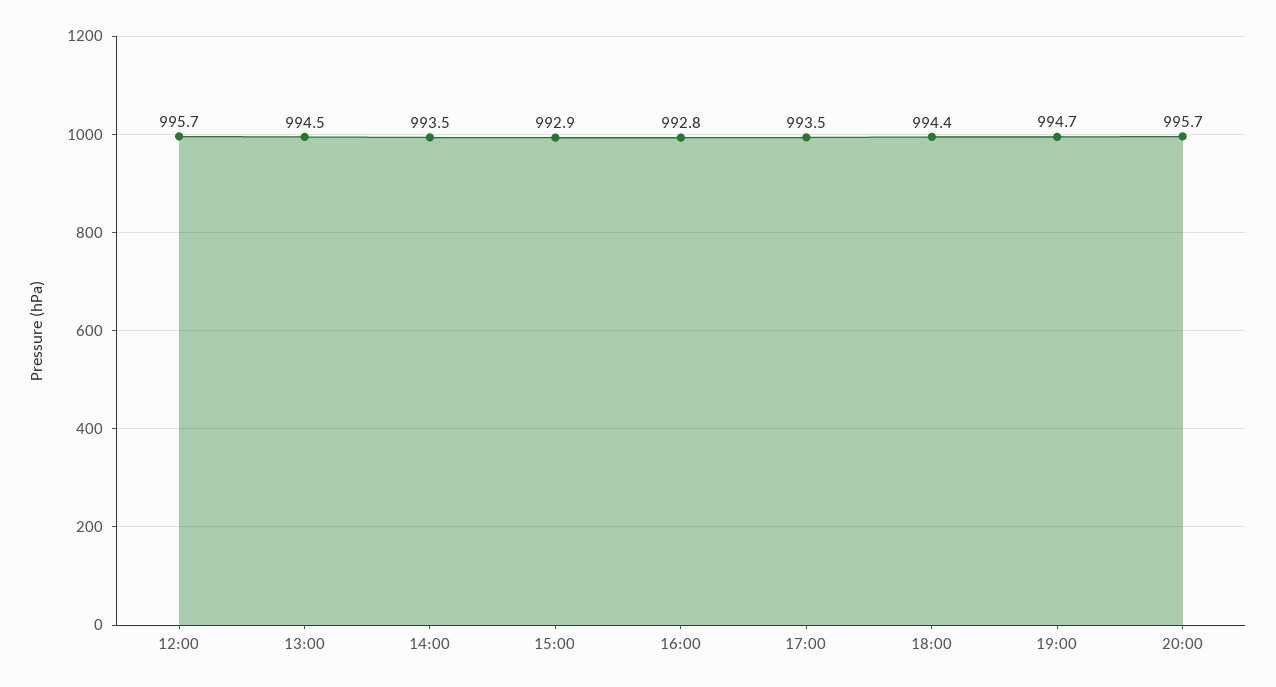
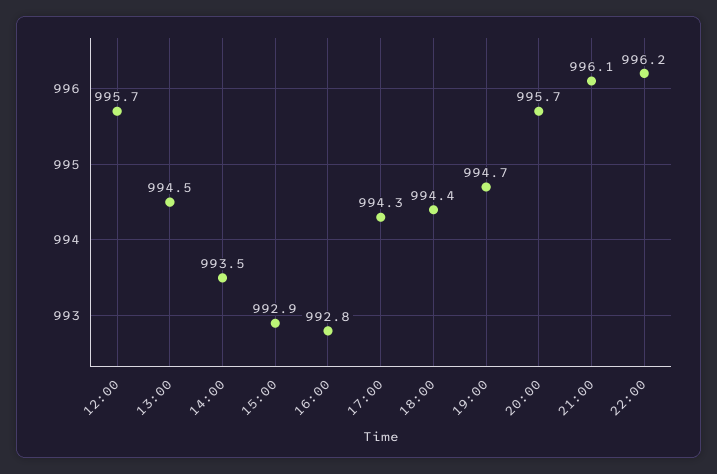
17:00: 993.5 -> 994.3
21:00: none -> 996.1
22:00: none -> 996.2

